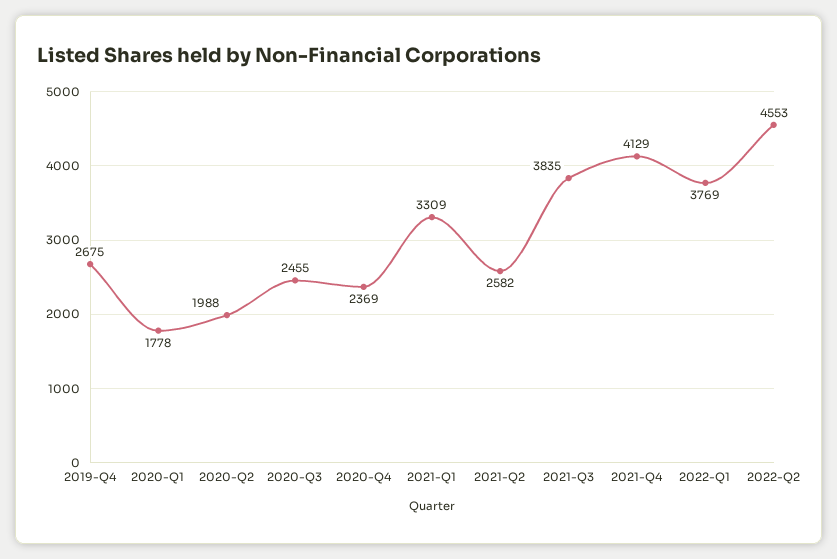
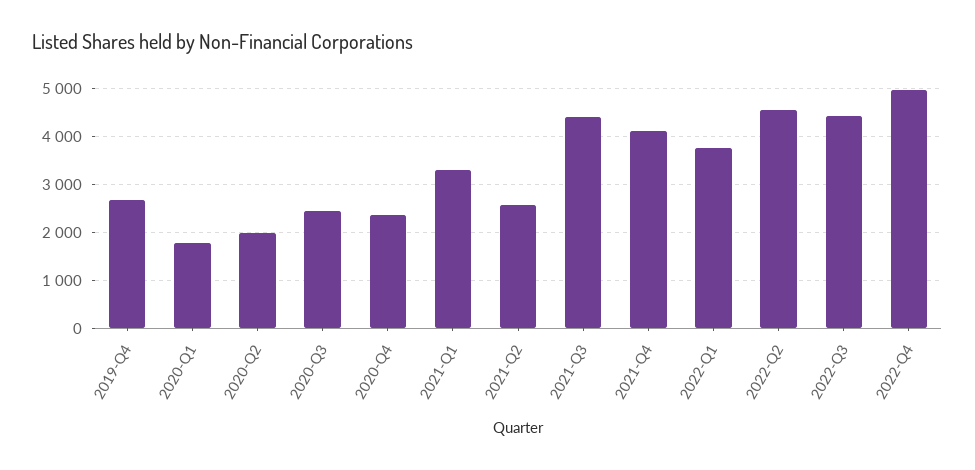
2021-Q3: 3835 -> 4400
2022-Q3: none -> 4400
2022-Q4: none -> 5000

